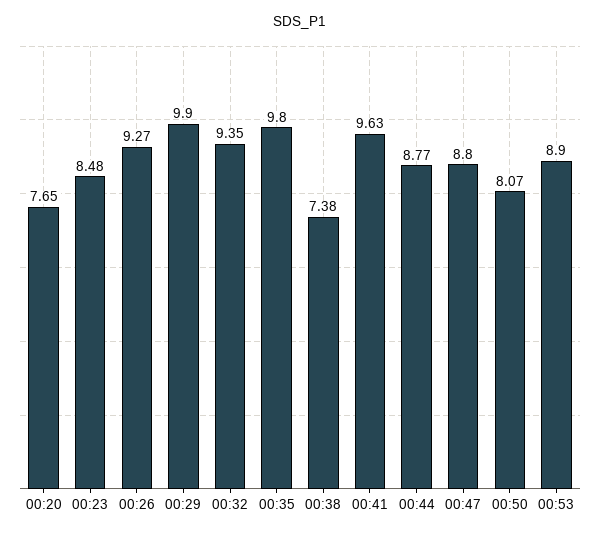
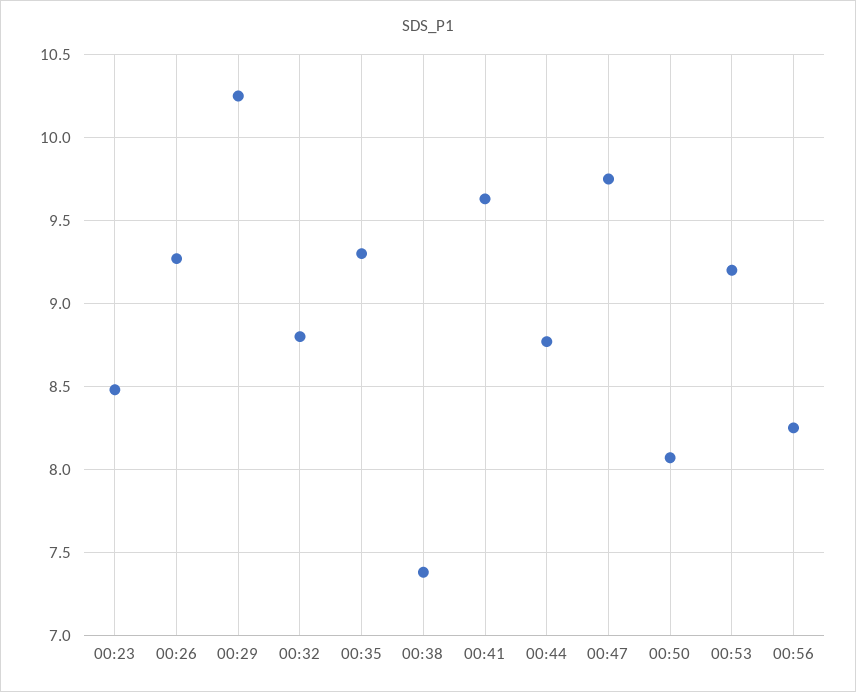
00:20: 7.65 -> none
00:29: 9.9 -> 10.25
00:32: 9.35 -> 8.8
00:35: 9.8 -> 9.3
00:47: 8.8 -> 9.75
00:53: 8.9 -> 9.2
00:56: none -> 8.25

